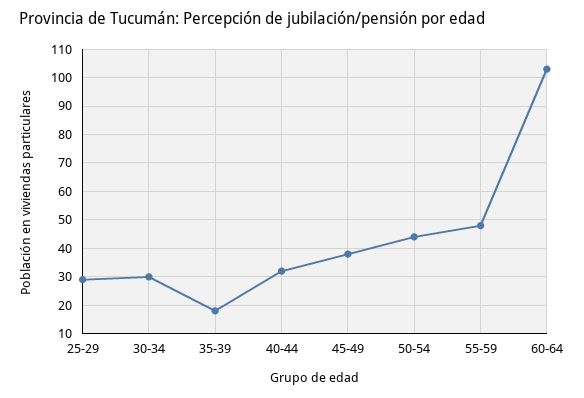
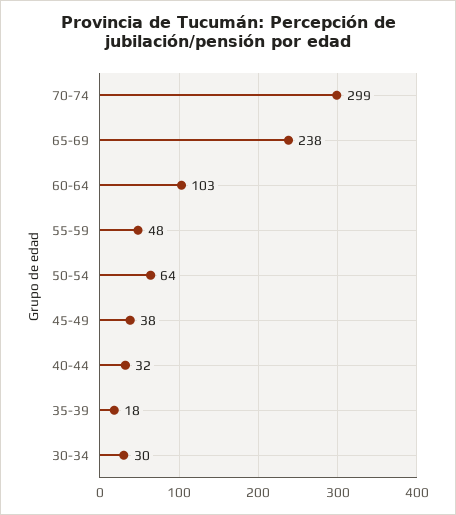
25-29: 30 -> none
50-54: 45 -> 64
70-74: none -> 299
65-69: none -> 238

